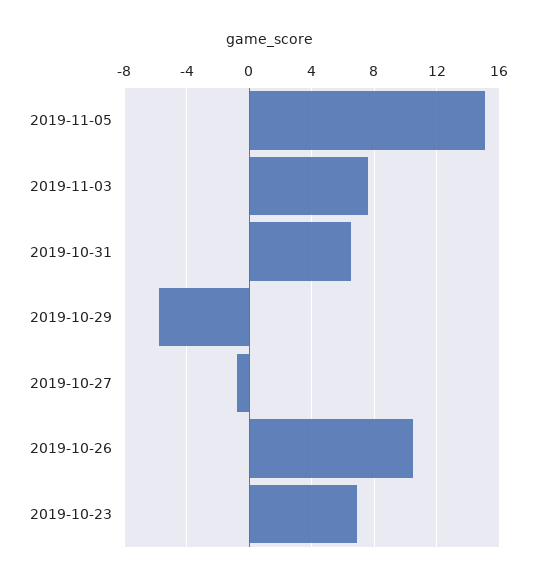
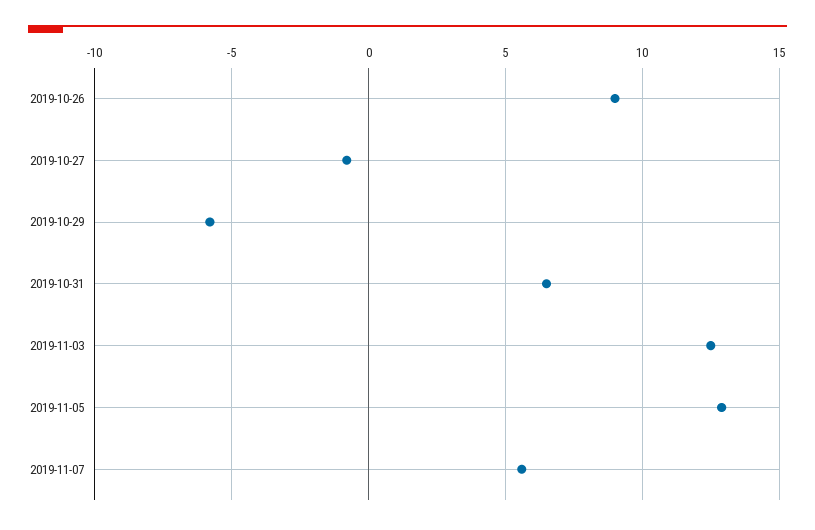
2019-11-05: 15 -> 13
2019-11-03: 7.5 -> 12.5
2019-10-26: 10.5 -> 9
2019-10-23: 7 -> none
2019-11-07: none -> 5.5

